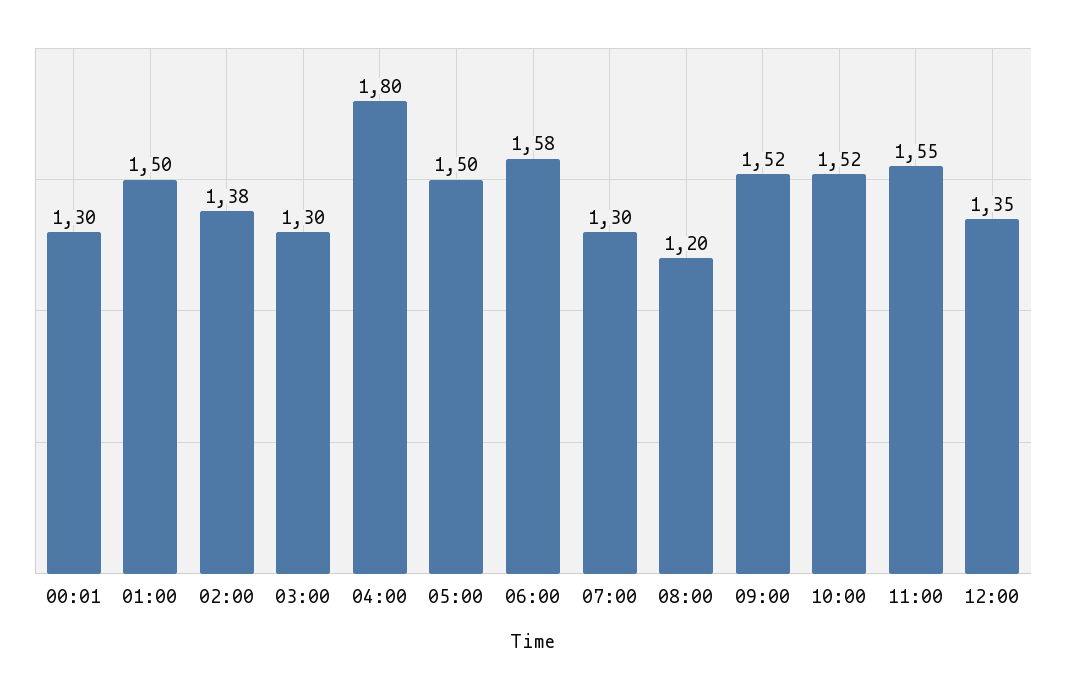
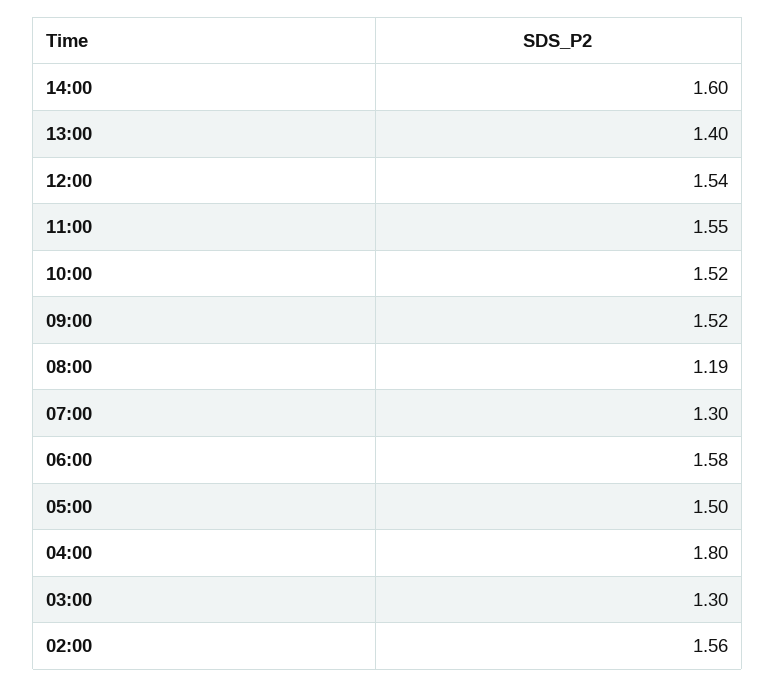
00:01: 1.3 -> none
01:00: 1.5 -> none
02:00: 1.38 -> 1.56
08:00: 1.2 -> 1.19
12:00: 1.35 -> 1.54
14:00: none -> 1.6
13:00: none -> 1.4

